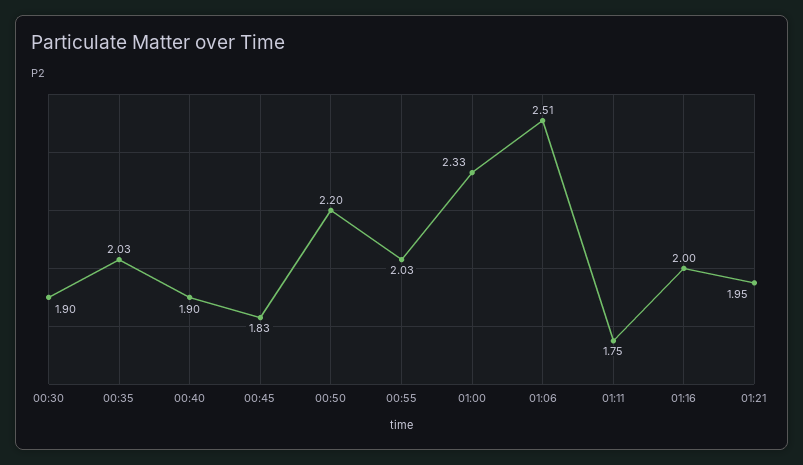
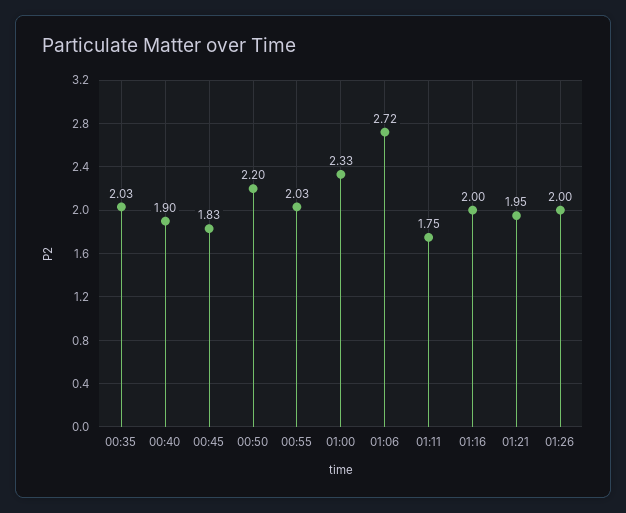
00:30: 1.9 -> none
01:06: 2.51 -> 2.72
01:26: none -> 2

